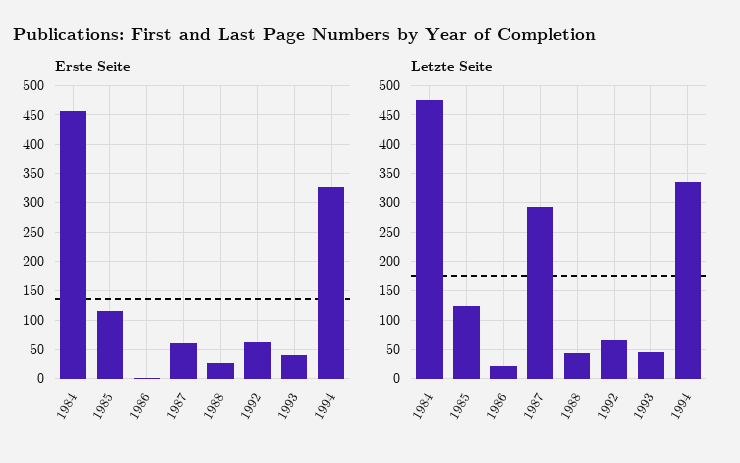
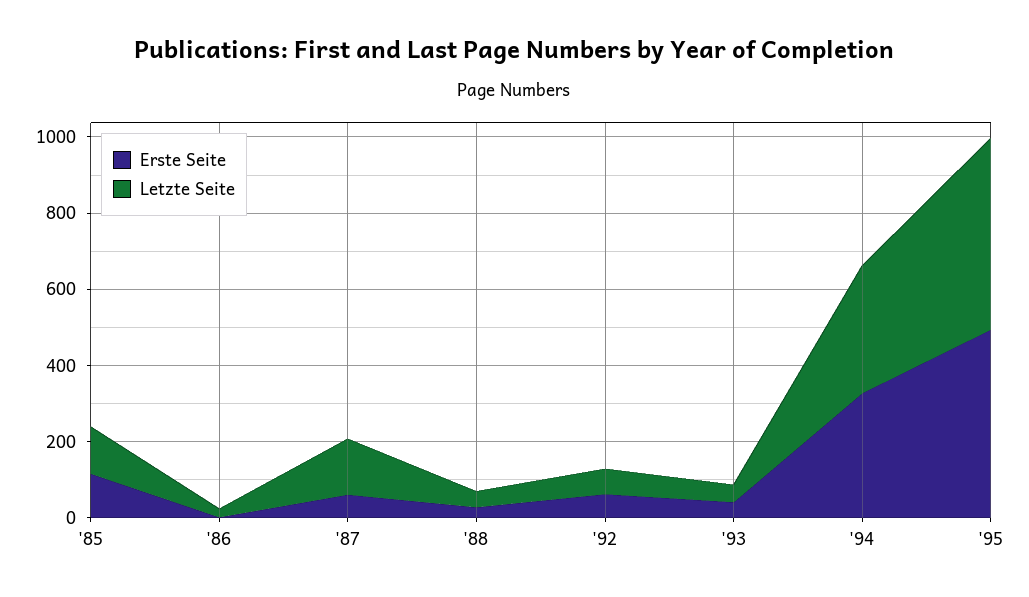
Erste Seite, 1984: 450 -> none
Letzte Seite, 1984: 475 -> none
Letzte Seite, 1987: 300 -> 150
Erste Seite, '95: none -> 500
Letzte Seite, '95: none -> 500

